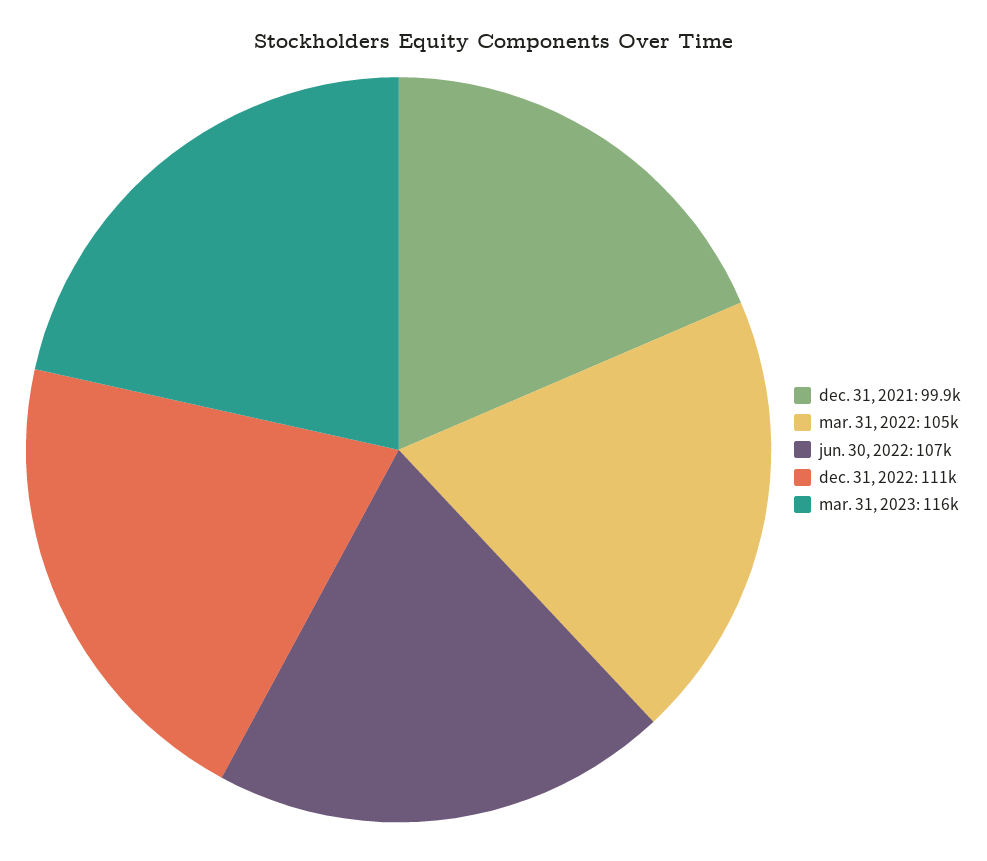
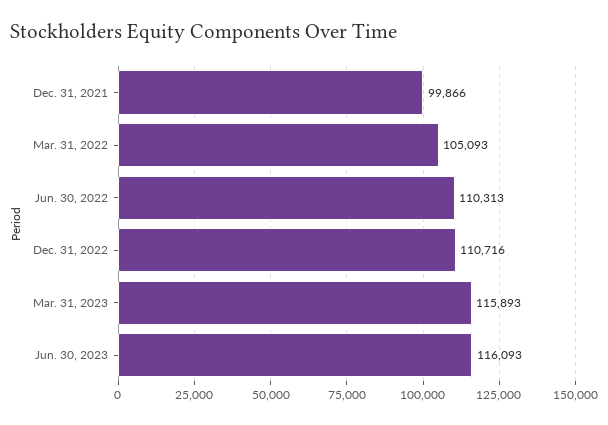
jun. 30, 2022: 107000 -> 110313
Jun. 30, 2023: none -> 116093

